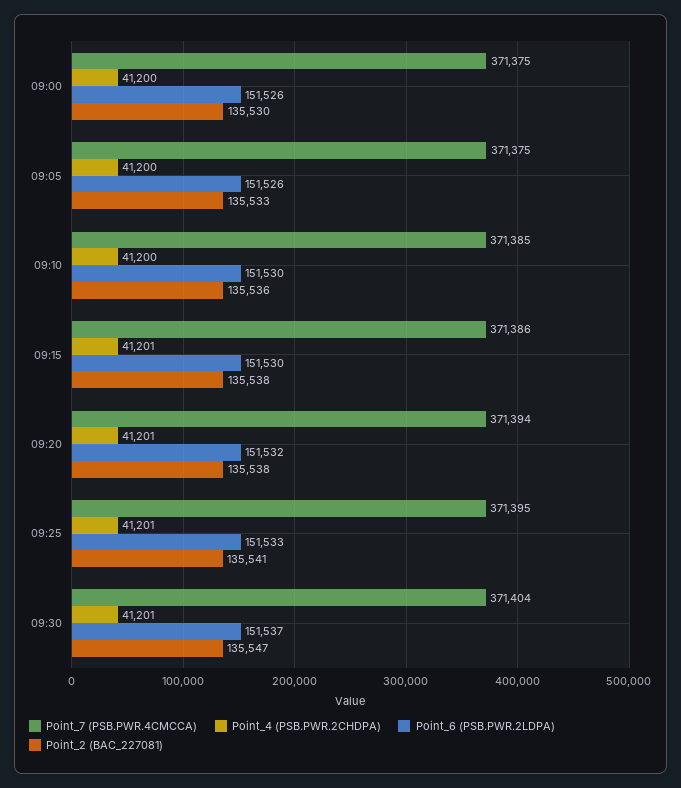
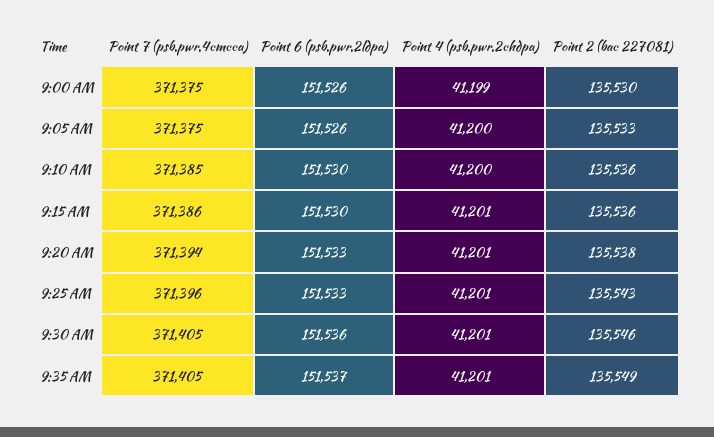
Point_4 (PSB.PWR.2CHDPA), 09:00: 41200 -> 41199
Point_2 (BAC_227081), 09:15: 135538 -> 135536
Point_6 (PSB.PWR.2LDPA), 09:20: 151532 -> 151533
Point_7 (PSB.PWR.4CMCCA), 09:25: 371395 -> 371396
Point_2 (BAC_227081), 09:25: 135541 -> 135543
Point_7 (PSB.PWR.4CMCCA), 09:30: 371404 -> 371405
Point_6 (PSB.PWR.2LDPA), 09:30: 151537 -> 151536
Point_2 (BAC_227081), 09:30: 135547 -> 135546
Point_7 (PSB.PWR.4CMCCA), 9:35 AM: none -> 371405
Point_6 (PSB.PWR.2LDPA), 9:35 AM: none -> 151537
Point_4 (PSB.PWR.2CHDPA), 9:35 AM: none -> 41201
Point_2 (BAC_227081), 9:35 AM: none -> 135549

